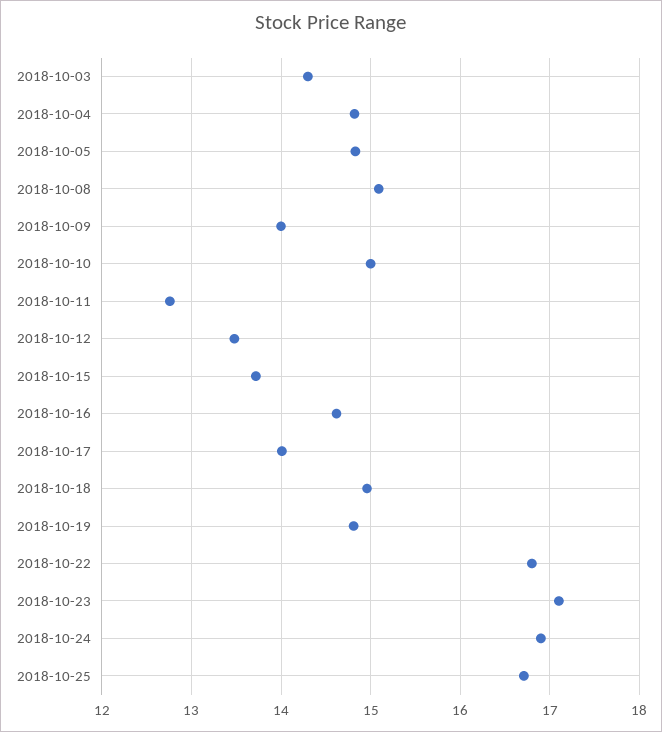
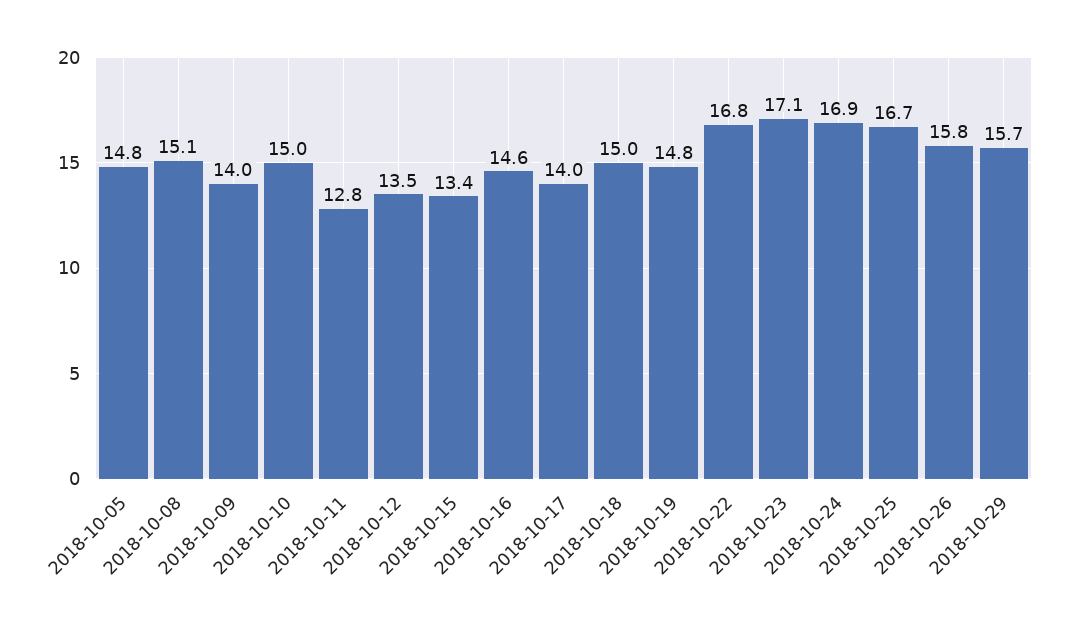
2018-10-03: 14.3 -> none
2018-10-04: 14.8 -> none
2018-10-15: 13.7 -> 13.4
2018-10-26: none -> 15.8
2018-10-29: none -> 15.7

